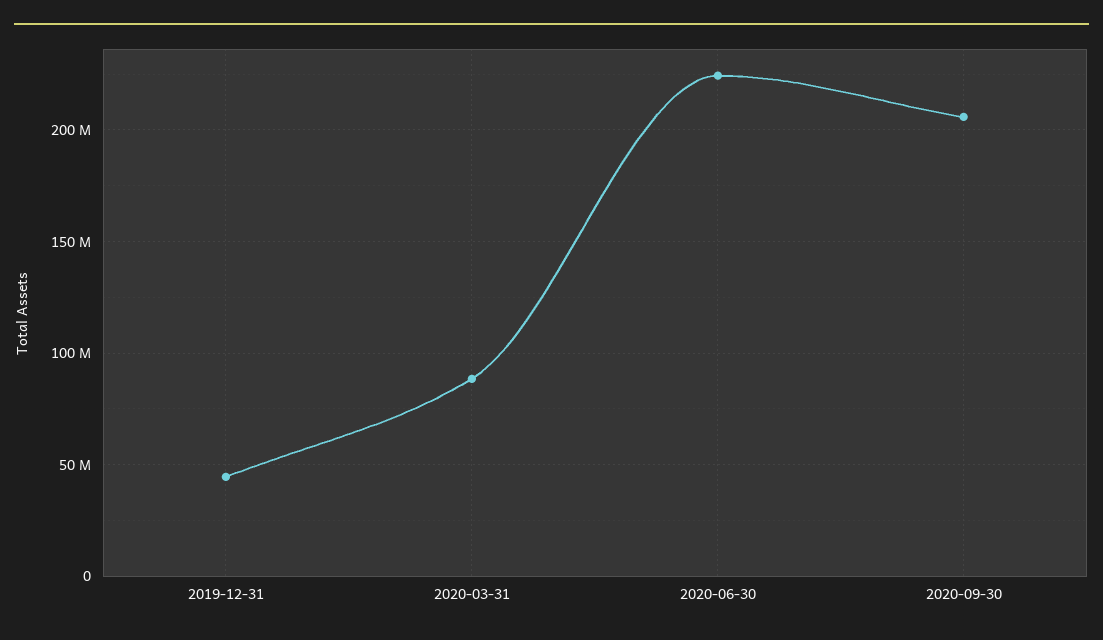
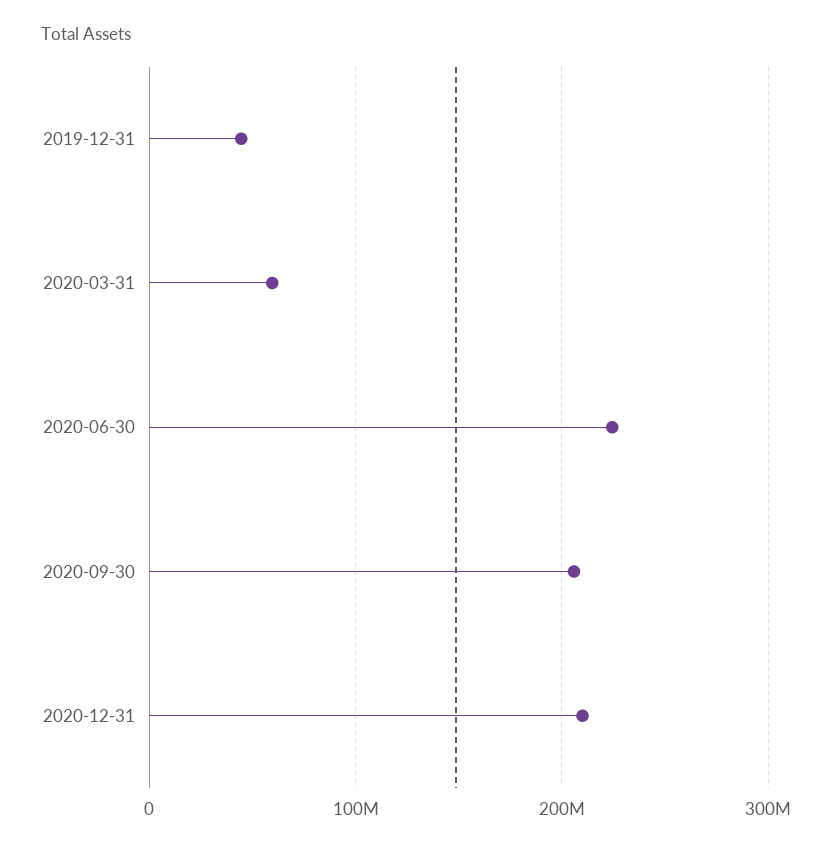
2020-03-31: 90000000 -> 60000000
2020-12-31: none -> 210000000

